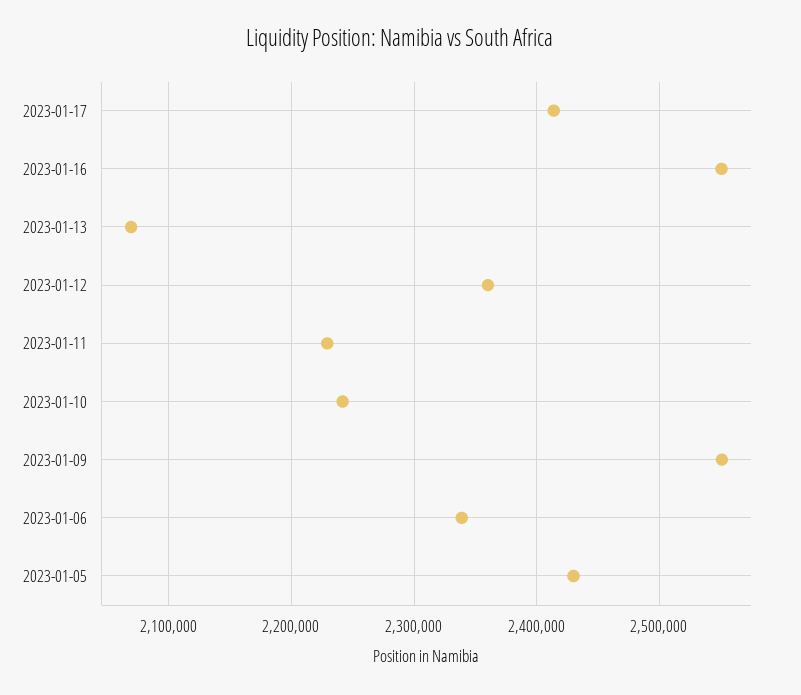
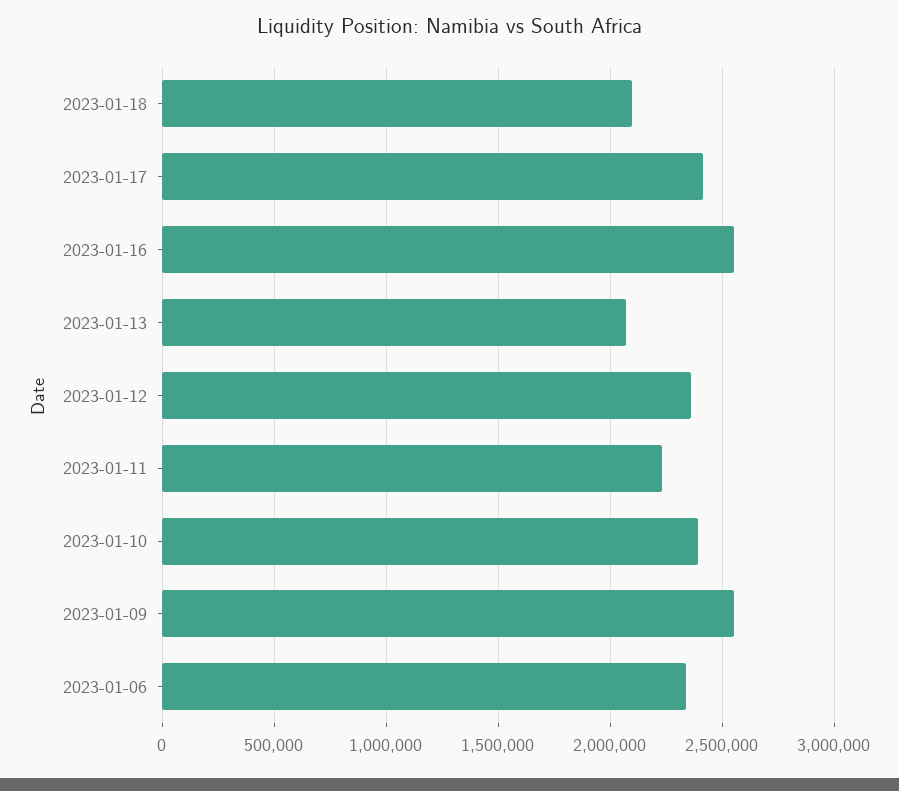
2023-01-10: 2240000 -> 2400000
2023-01-05: 2430000 -> none
2023-01-18: none -> 2100000

